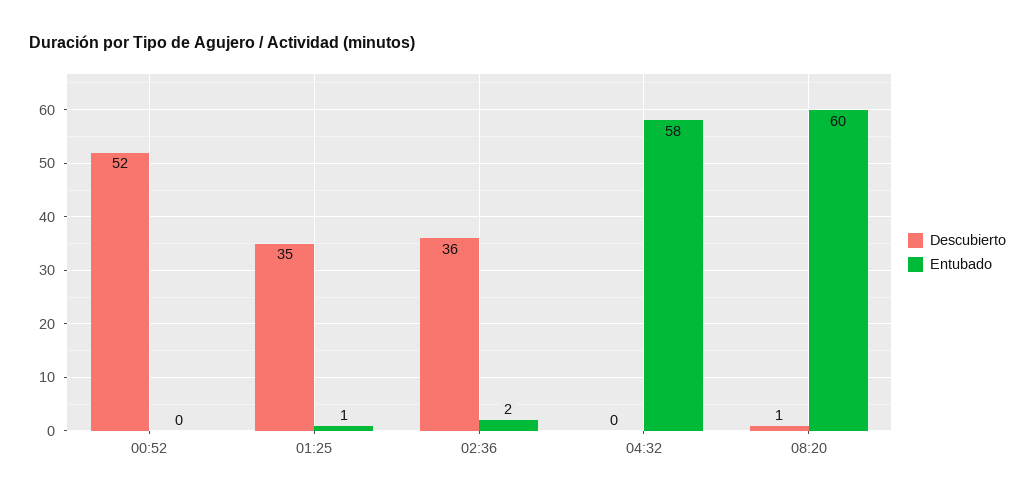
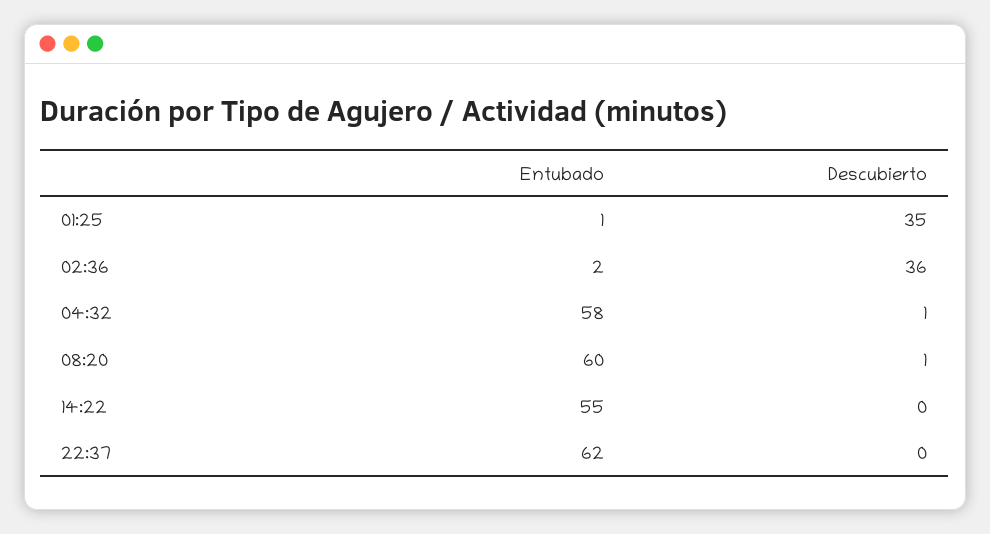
Descubierto, 00:52: 52 -> none
Entubado, 00:52: 0 -> none
Descubierto, 04:32: 0 -> 1
Entubado, 14:22: none -> 55
Descubierto, 14:22: none -> 0
Entubado, 22:37: none -> 62
Descubierto, 22:37: none -> 0

